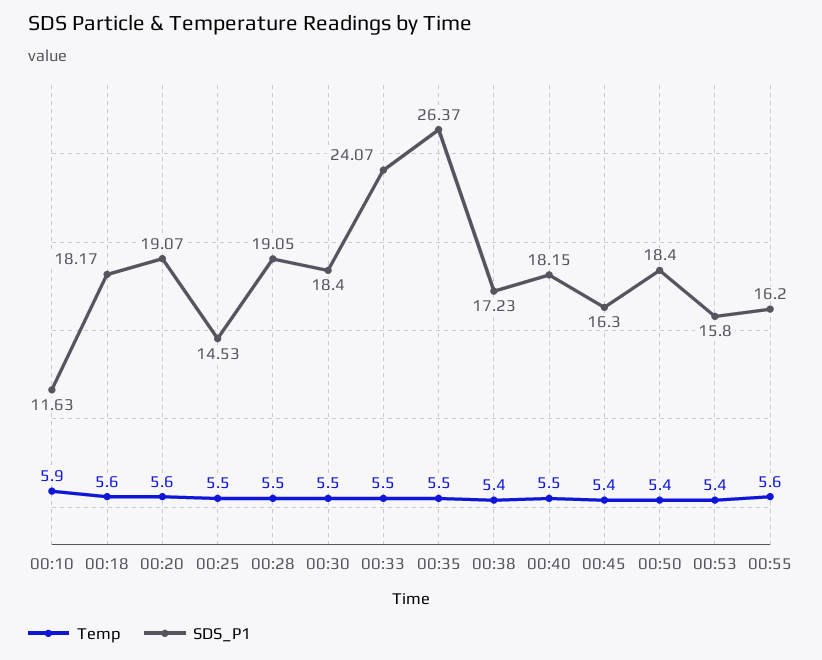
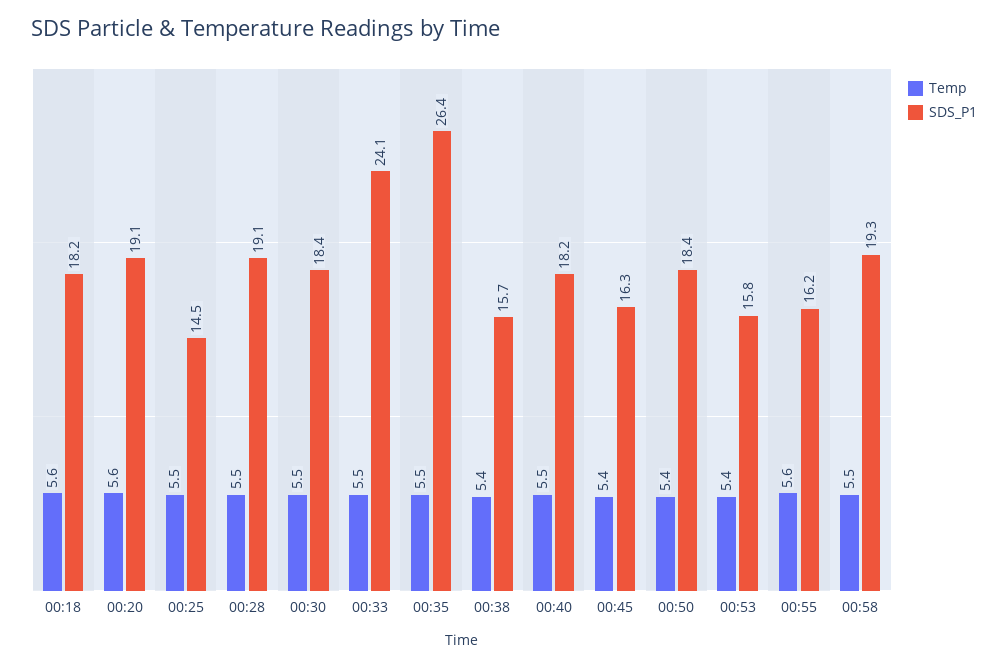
Temp, 00:10: 5.9 -> none
SDS_P1, 00:10: 11.63 -> none
SDS_P1, 00:38: 17.23 -> 15.7
Temp, 00:58: none -> 5.5
SDS_P1, 00:58: none -> 19.3

